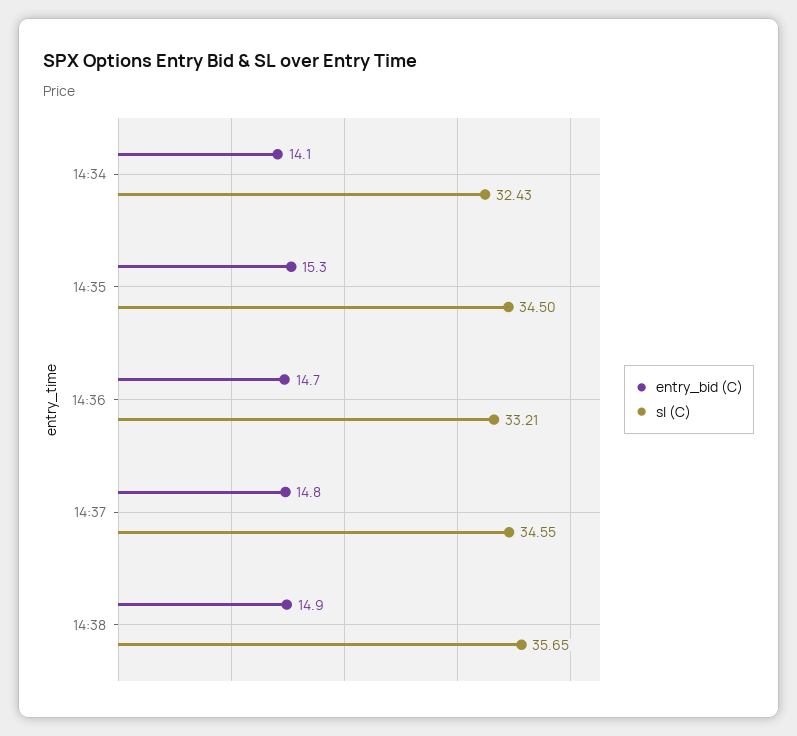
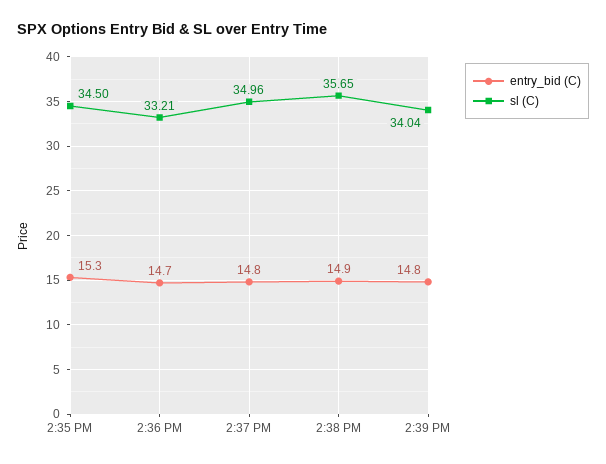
entry_bid (C), 14:34: 14.1 -> none
sl (C), 14:34: 32.43 -> none
sl (C), 14:37: 34.55 -> 34.96
entry_bid (C), 2:39 PM: none -> 14.8
sl (C), 2:39 PM: none -> 34.04

